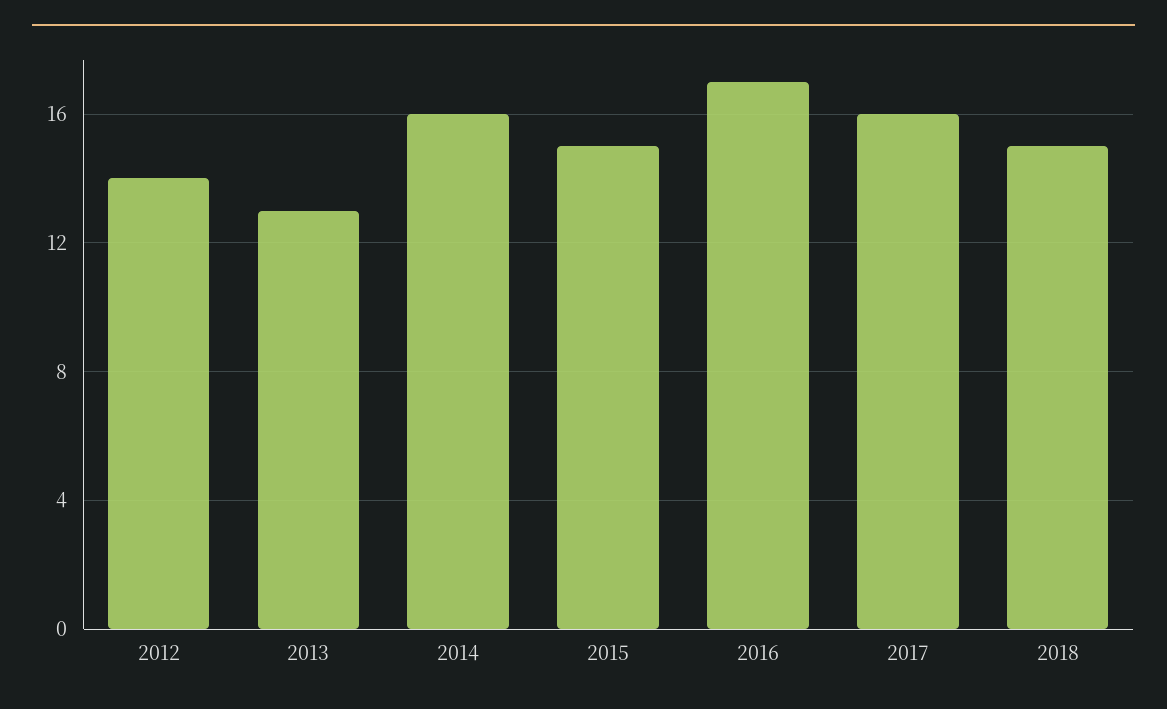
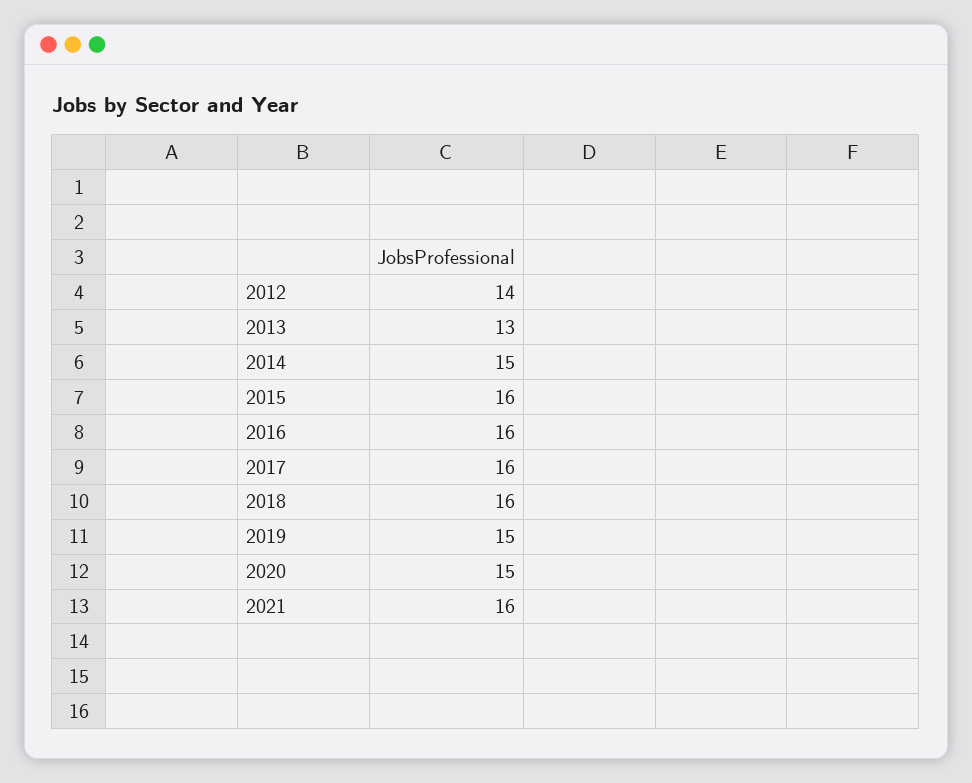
2014: 16 -> 15
2015: 15 -> 16
2016: 17 -> 16
2018: 15 -> 16
2019: none -> 15
2020: none -> 15
2021: none -> 16

